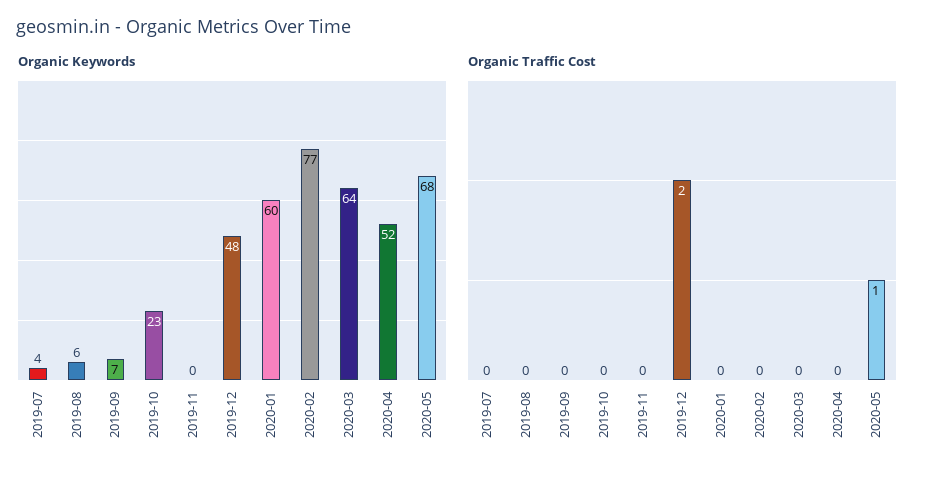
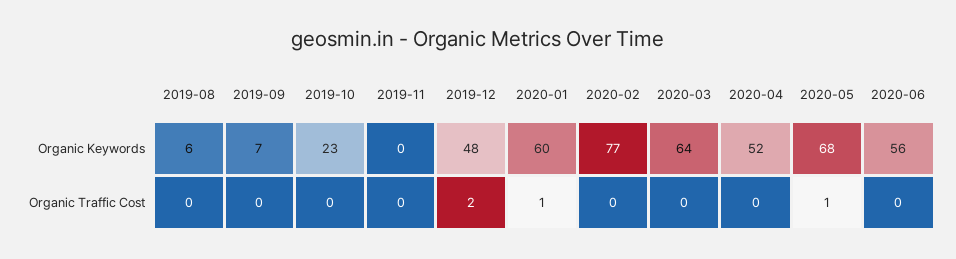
Organic Keywords, 2019-07: 4 -> none
Organic Traffic Cost, 2019-07: 0 -> none
Organic Traffic Cost, 2020-01: 0 -> 1
Organic Keywords, 2020-06: none -> 56
Organic Traffic Cost, 2020-06: none -> 0

